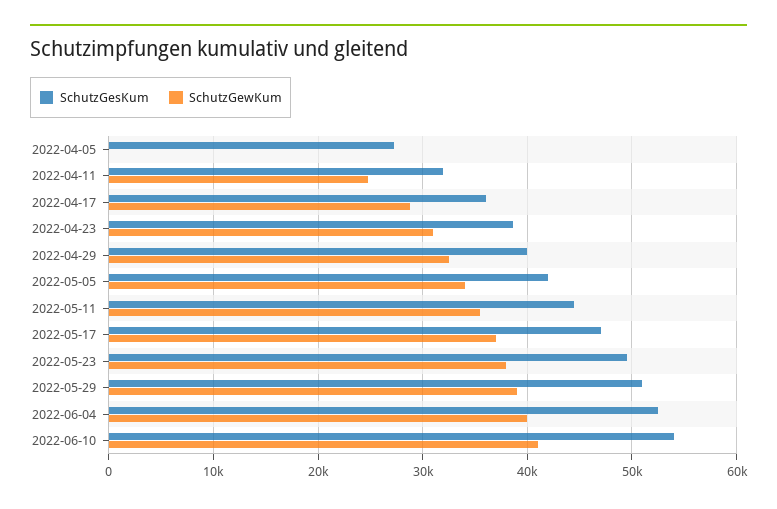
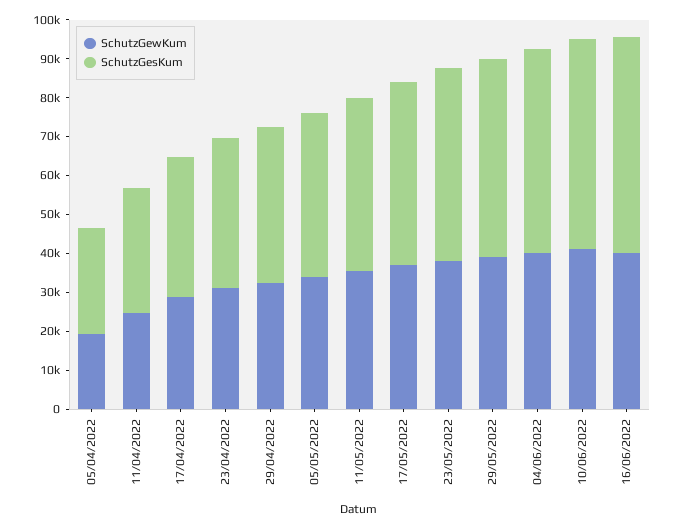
SchutzGewKum, 2022-04-05: 0 -> 20000
SchutzGewKum, 16/06/2022: none -> 40000
SchutzGesKum, 16/06/2022: none -> 55000

